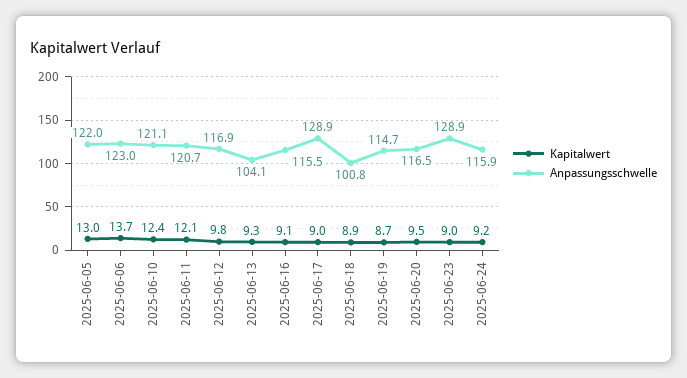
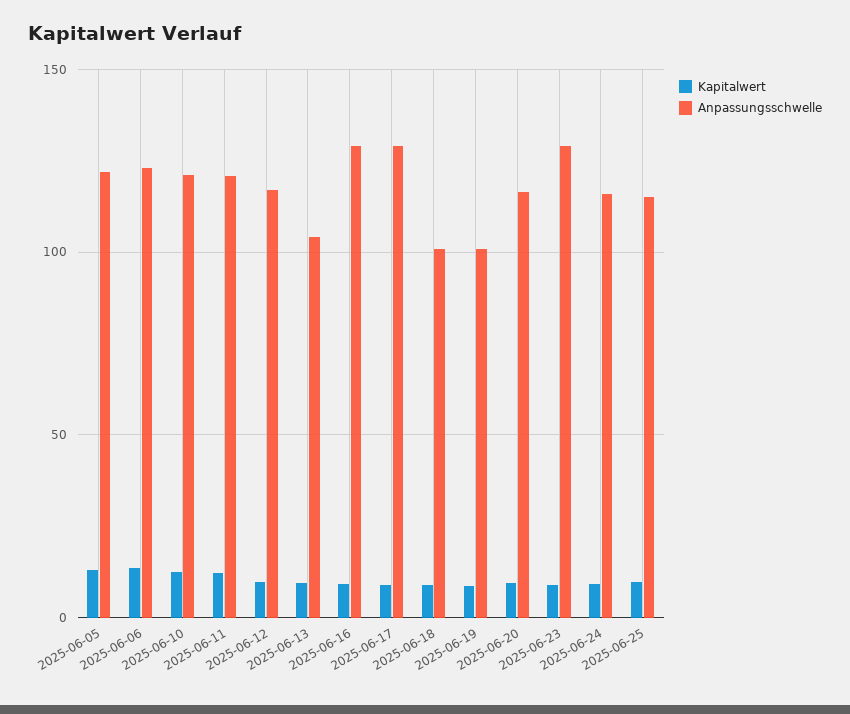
Anpassungsschwelle, 2025-06-16: 115.5 -> 130
Anpassungsschwelle, 2025-06-19: 114.7 -> 100
Kapitalwert, 2025-06-25: none -> 10
Anpassungsschwelle, 2025-06-25: none -> 115

